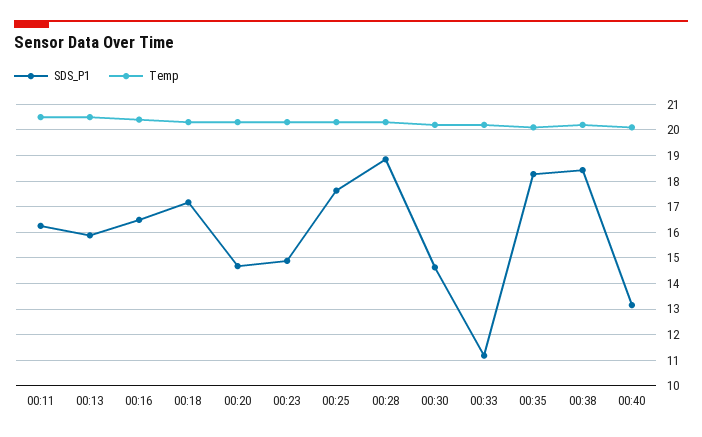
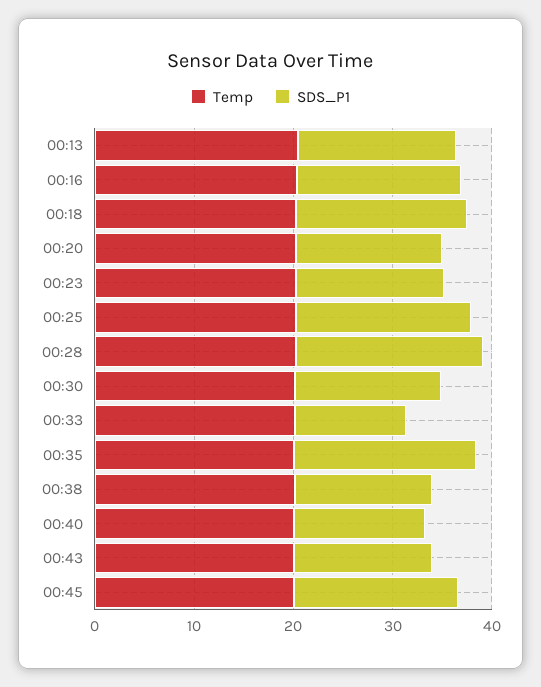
SDS_P1, 00:11: 16.25 -> none
Temp, 00:11: 20.5 -> none
SDS_P1, 00:38: 18.5 -> 14
Temp, 00:43: none -> 20
SDS_P1, 00:43: none -> 14
Temp, 00:45: none -> 20
SDS_P1, 00:45: none -> 16

